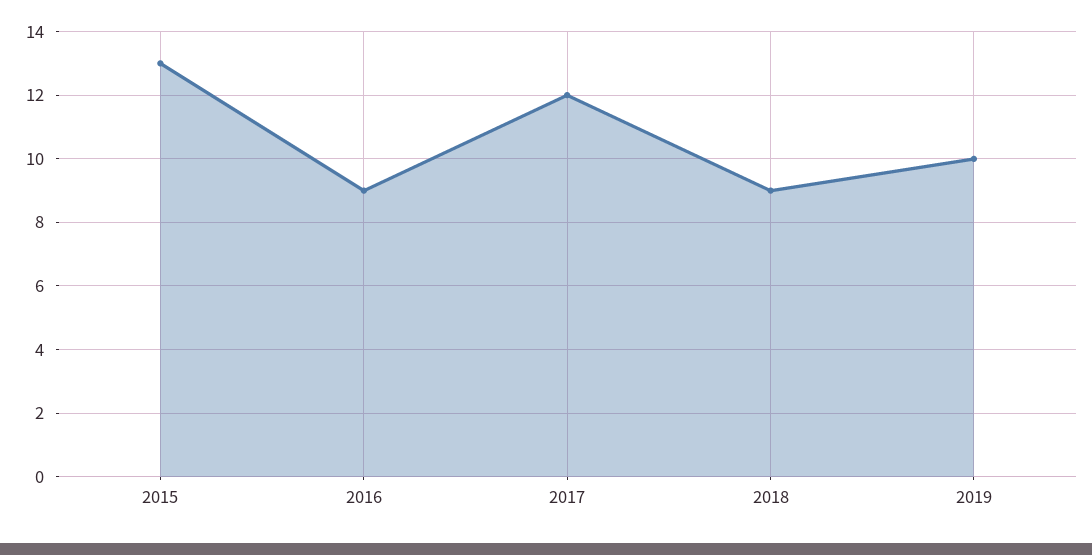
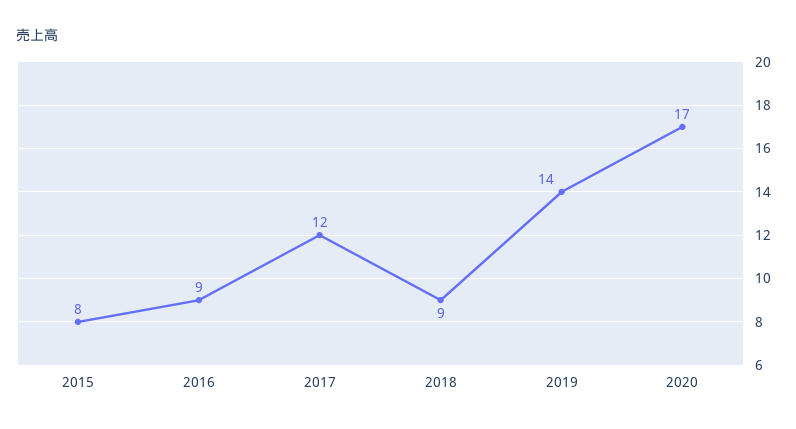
2015: 13 -> 8
2019: 10 -> 14
2020: none -> 17

